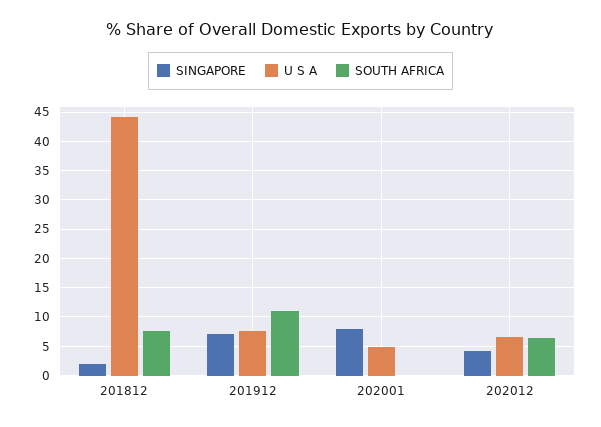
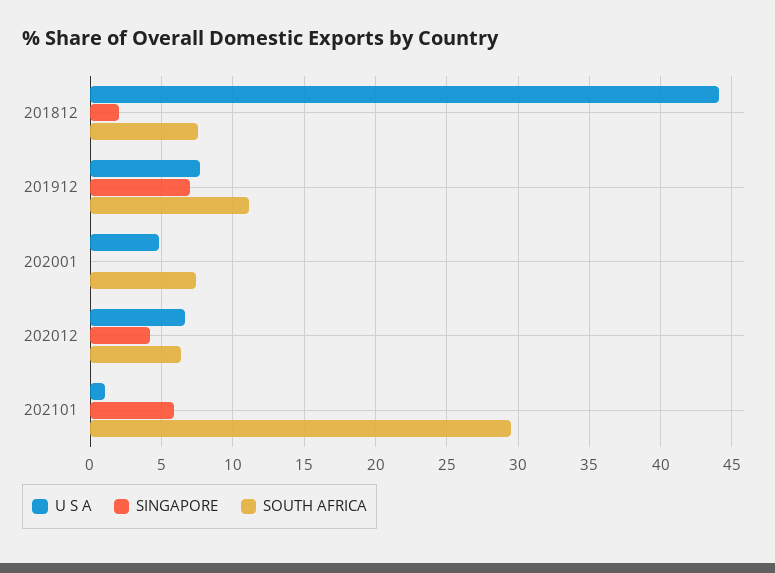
SINGAPORE, 202001: 7.5 -> 0
SOUTH AFRICA, 202001: 0 -> 7.5
U S A, 202101: none -> 1
SINGAPORE, 202101: none -> 6
SOUTH AFRICA, 202101: none -> 29.5

